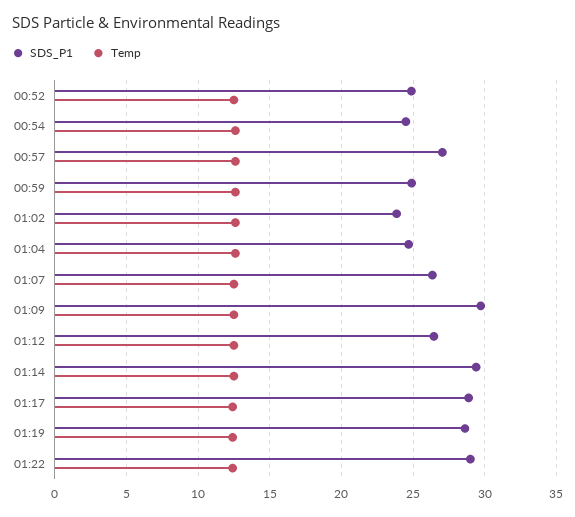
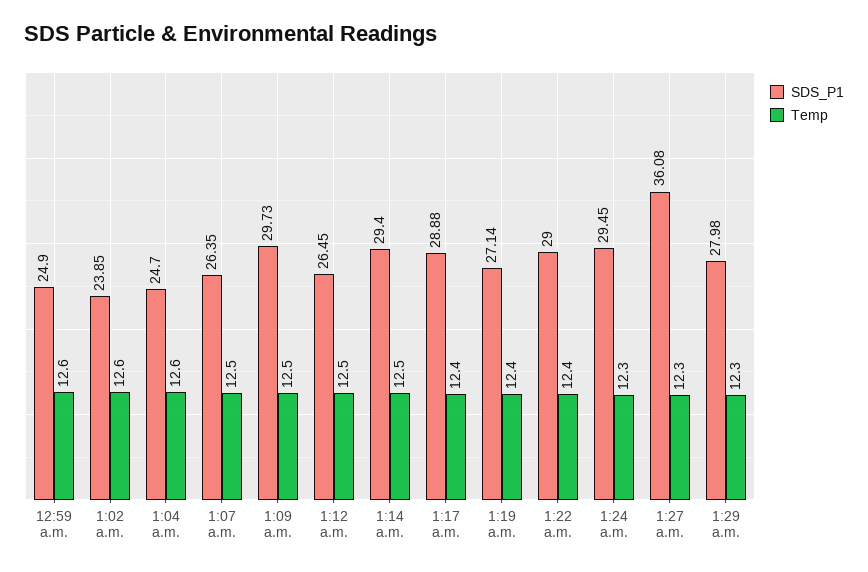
SDS_P1, 00:52: 25 -> none
Temp, 00:52: 12.5 -> none
SDS_P1, 00:54: 24.5 -> none
Temp, 00:54: 12.5 -> none
SDS_P1, 00:57: 27 -> none
Temp, 00:57: 12.5 -> none
SDS_P1, 01:19: 28.5 -> 27.14
SDS_P1, 1:24 a.m.: none -> 29.45
Temp, 1:24 a.m.: none -> 12.3
SDS_P1, 1:27 a.m.: none -> 36.08
Temp, 1:27 a.m.: none -> 12.3
SDS_P1, 1:29 a.m.: none -> 27.98
Temp, 1:29 a.m.: none -> 12.3

